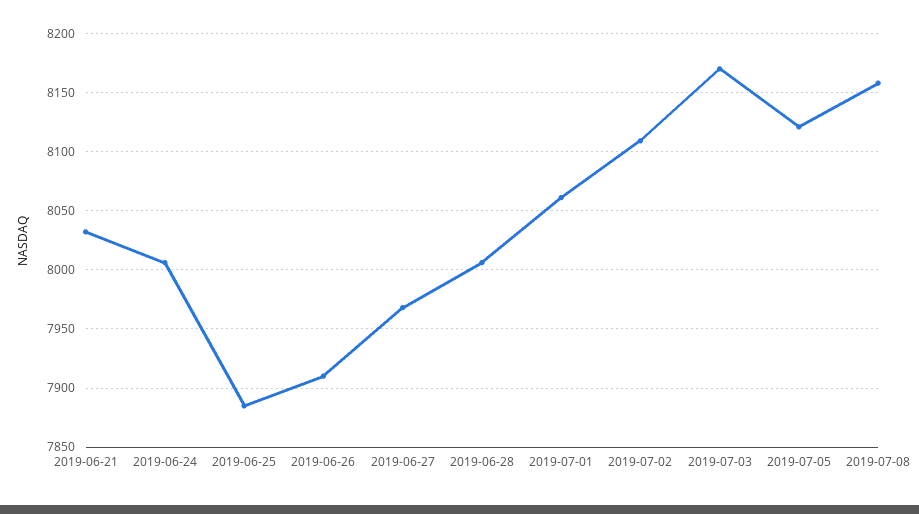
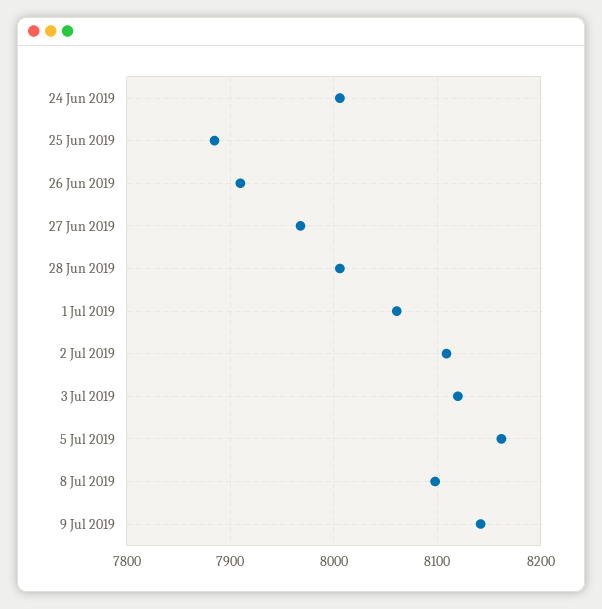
2019-06-21: 8030 -> none
2019-07-03: 8170 -> 8120
2019-07-05: 8120 -> 8160
2019-07-08: 8160 -> 8100
9 Jul 2019: none -> 8140

